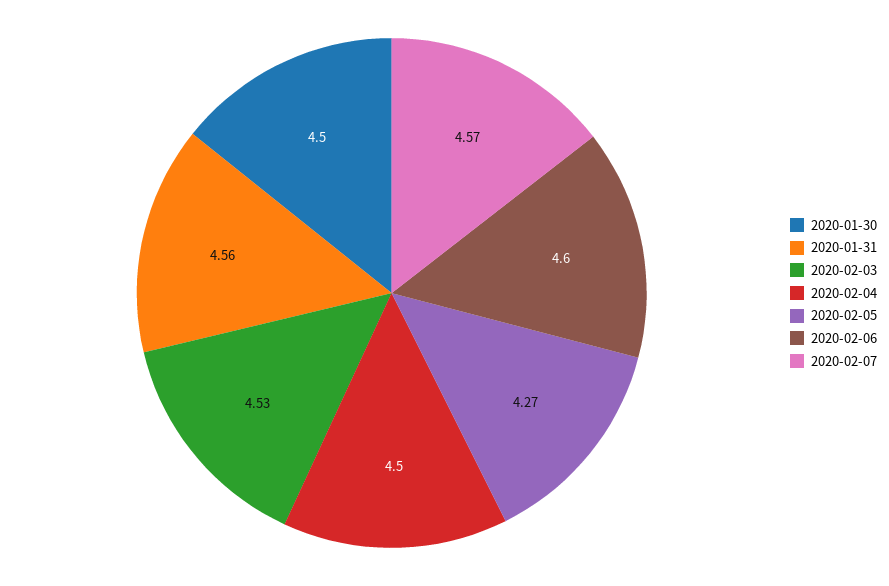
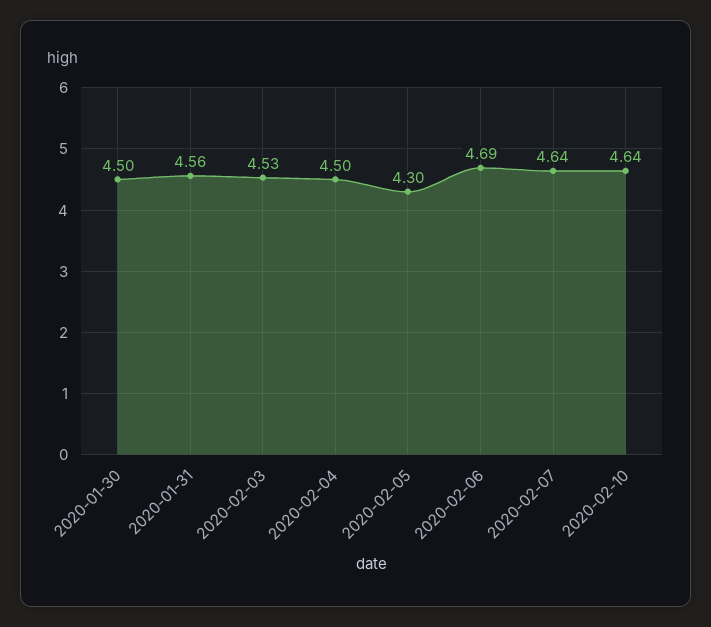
2020-02-05: 4.27 -> 4.3
2020-02-06: 4.6 -> 4.69
2020-02-07: 4.57 -> 4.64
2020-02-10: none -> 4.64

